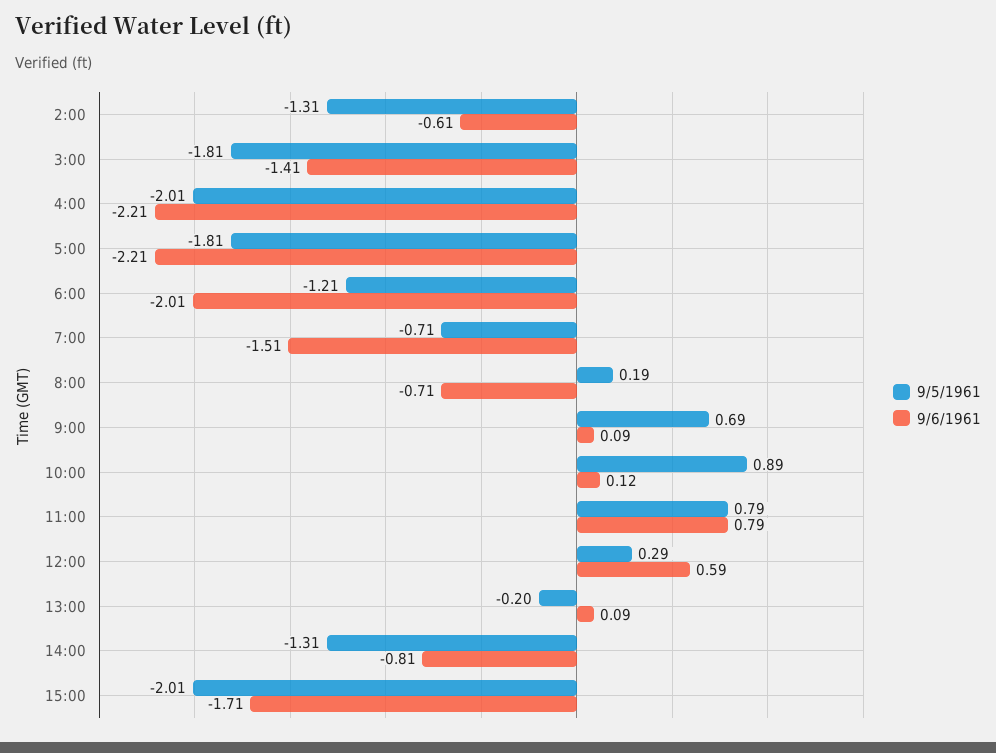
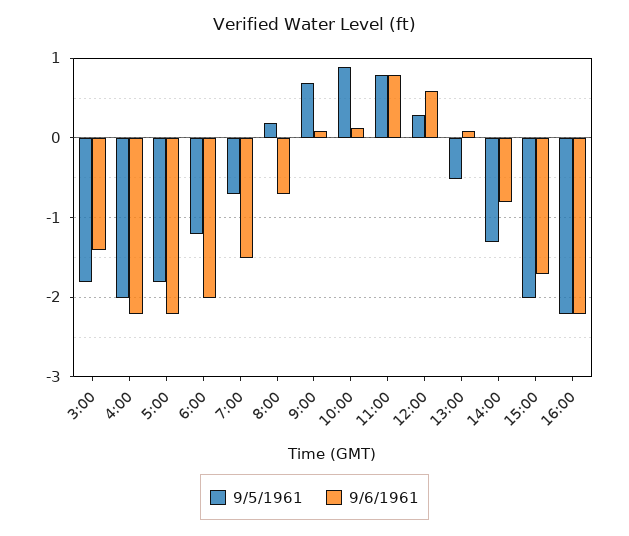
9/5/1961, 2:00: -1.31 -> none
9/6/1961, 2:00: -0.61 -> none
9/5/1961, 13:00: -0.2 -> -0.5
9/5/1961, 16:00: none -> -2.2
9/6/1961, 16:00: none -> -2.2

